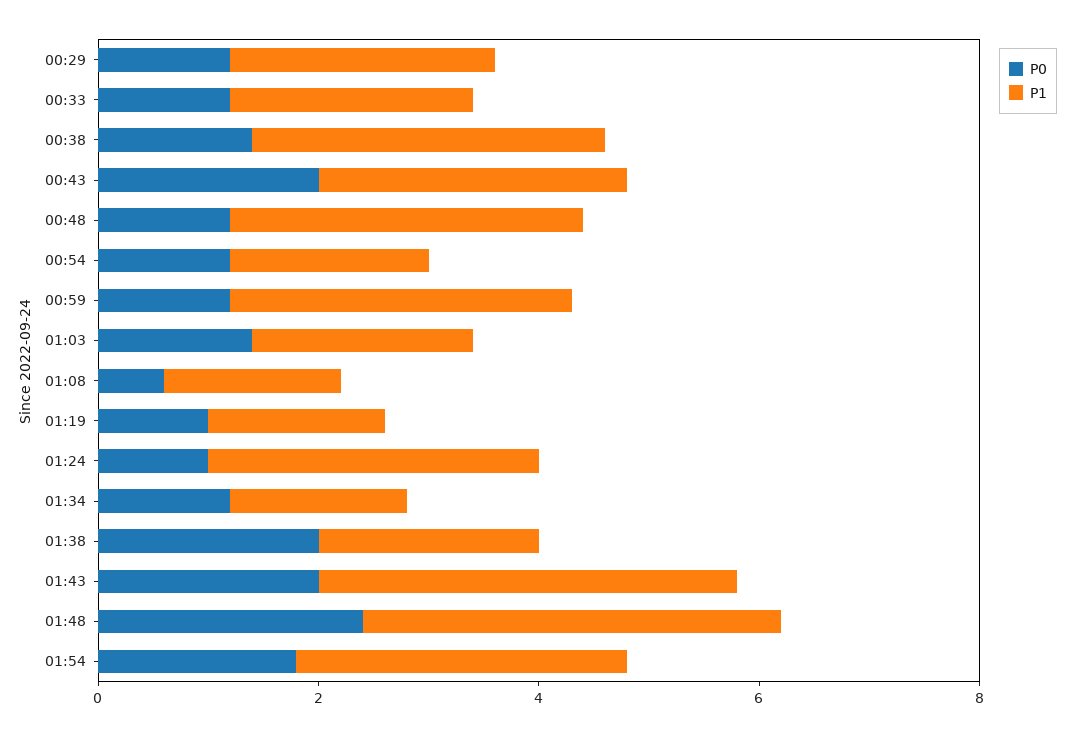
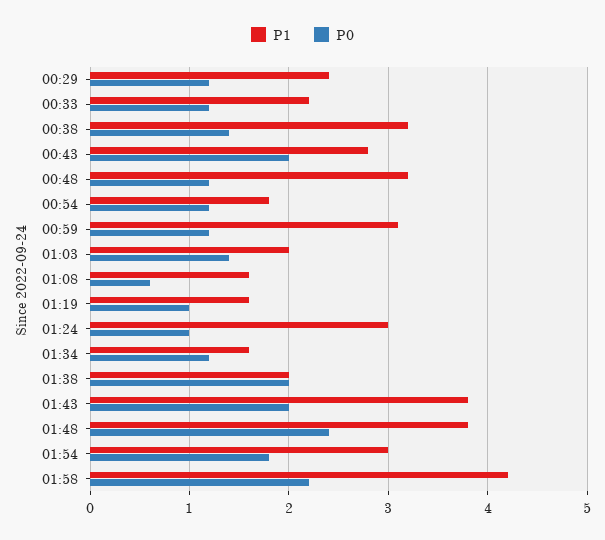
P1, 01:58: none -> 4.2
P0, 01:58: none -> 2.2

